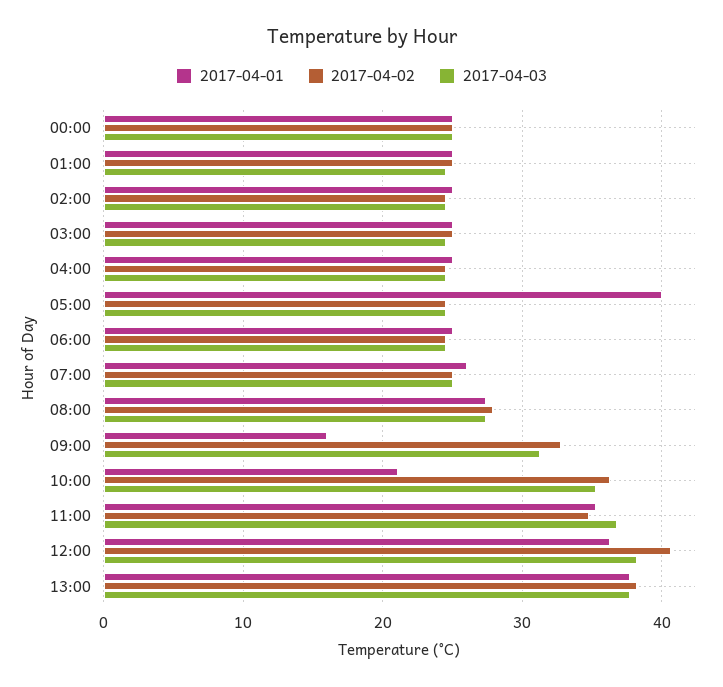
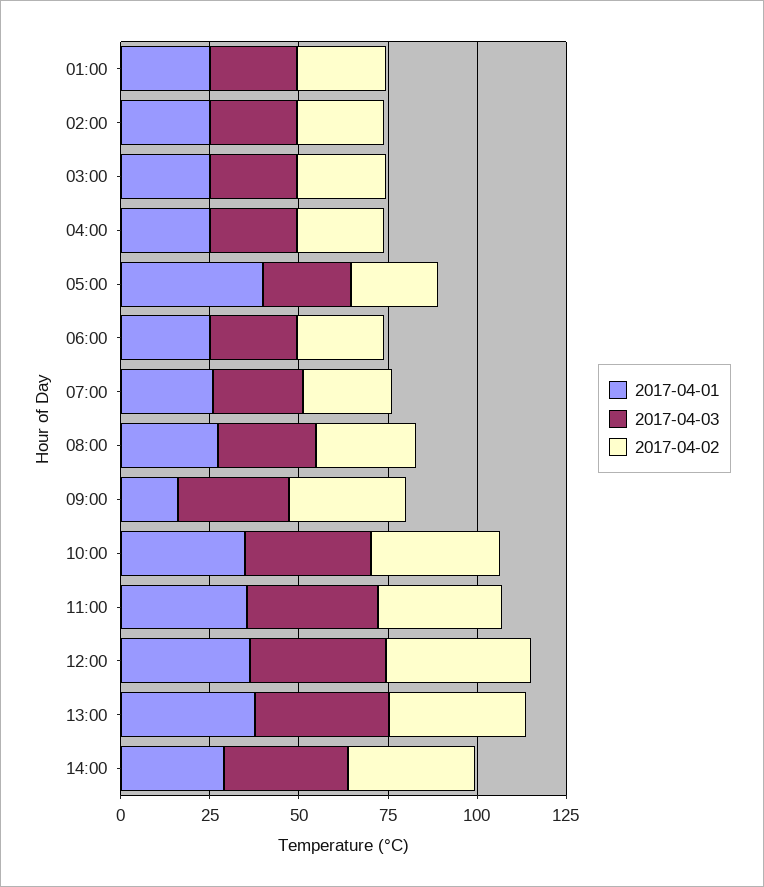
2017-04-01, 00:00: 25 -> none
2017-04-02, 00:00: 25 -> none
2017-04-03, 00:00: 25 -> none
2017-04-01, 10:00: 21 -> 35
2017-04-01, 14:00: none -> 30
2017-04-03, 14:00: none -> 35
2017-04-02, 14:00: none -> 35

